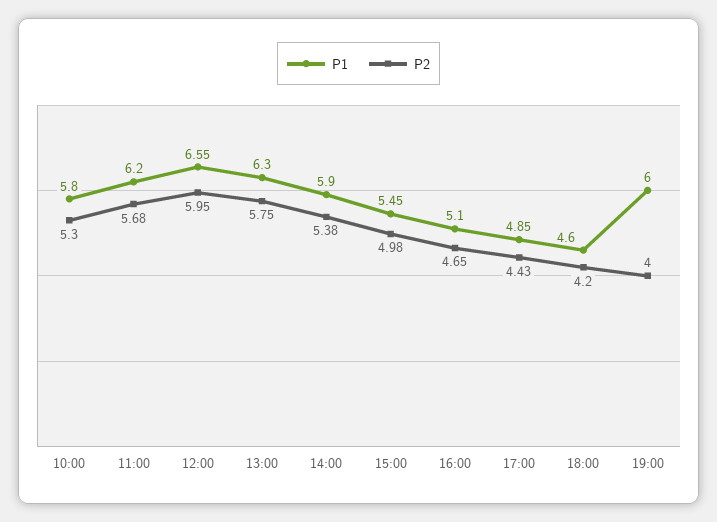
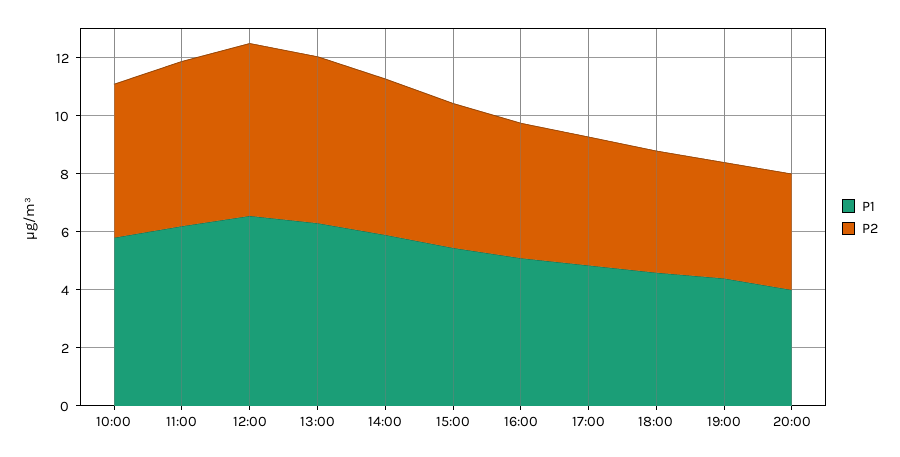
P1, 19:00: 6 -> 4.5
P1, 20:00: none -> 4
P2, 20:00: none -> 4

